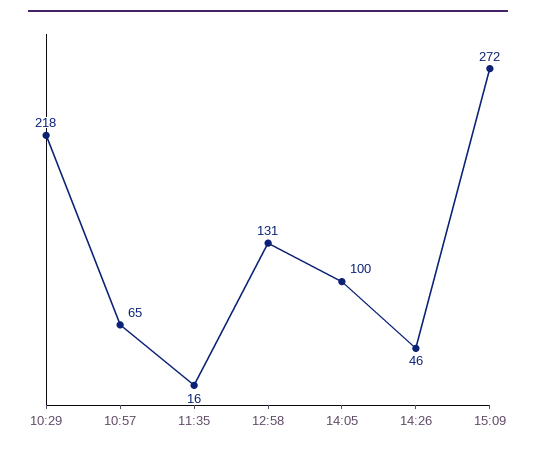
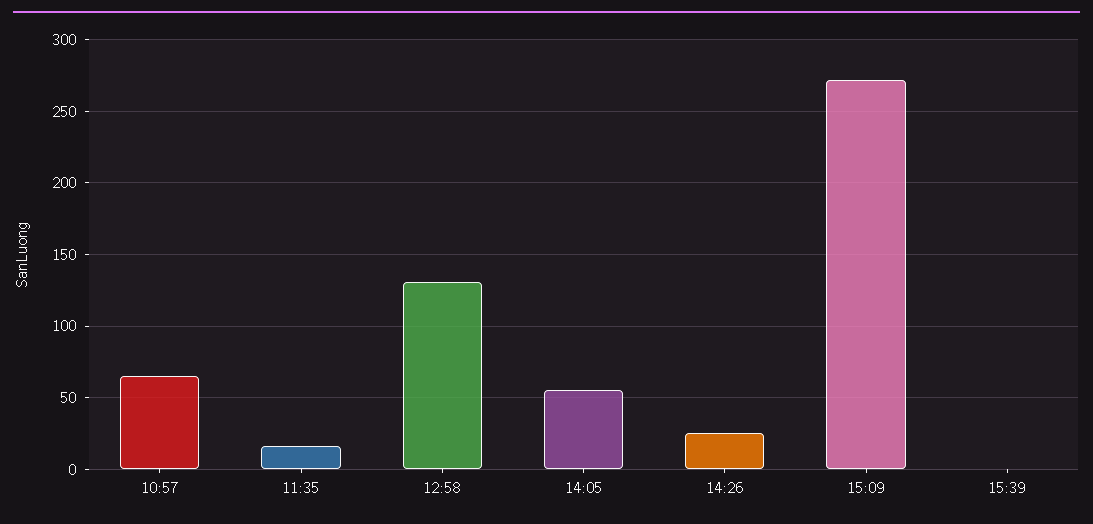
10:29: 218 -> none
14:05: 100 -> 55
14:26: 46 -> 25
15:39: none -> 0

